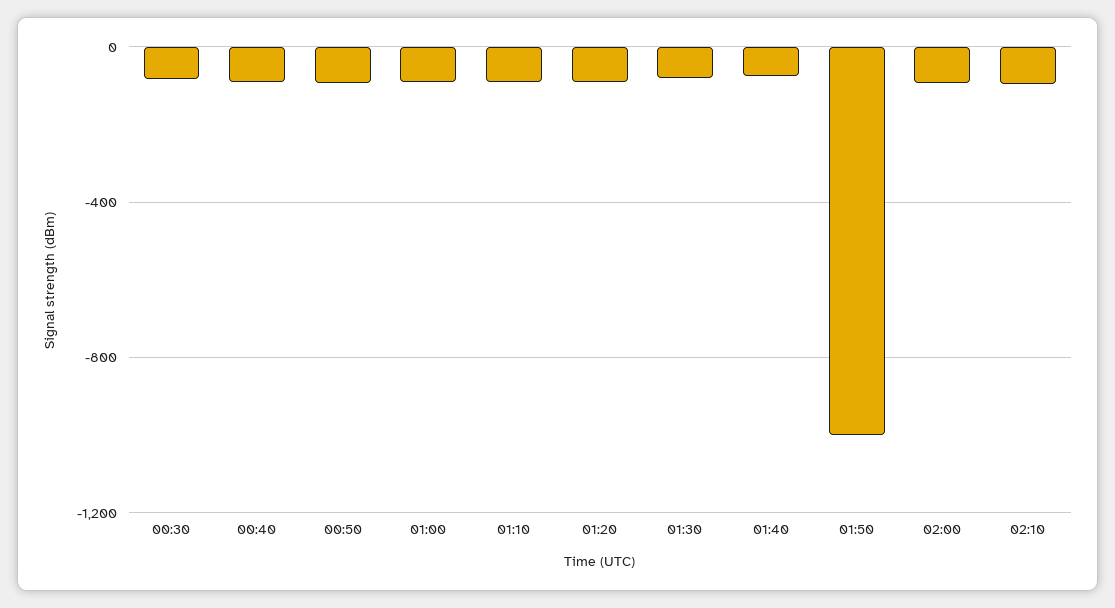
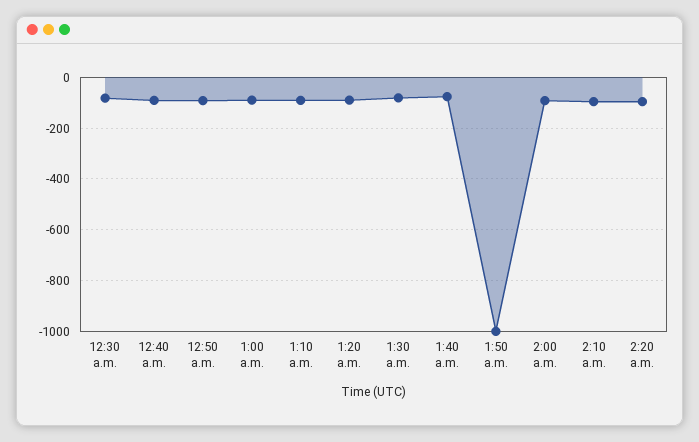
2:20 a.m.: none -> -100

